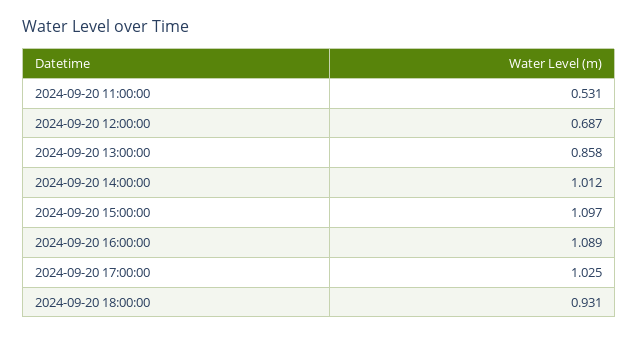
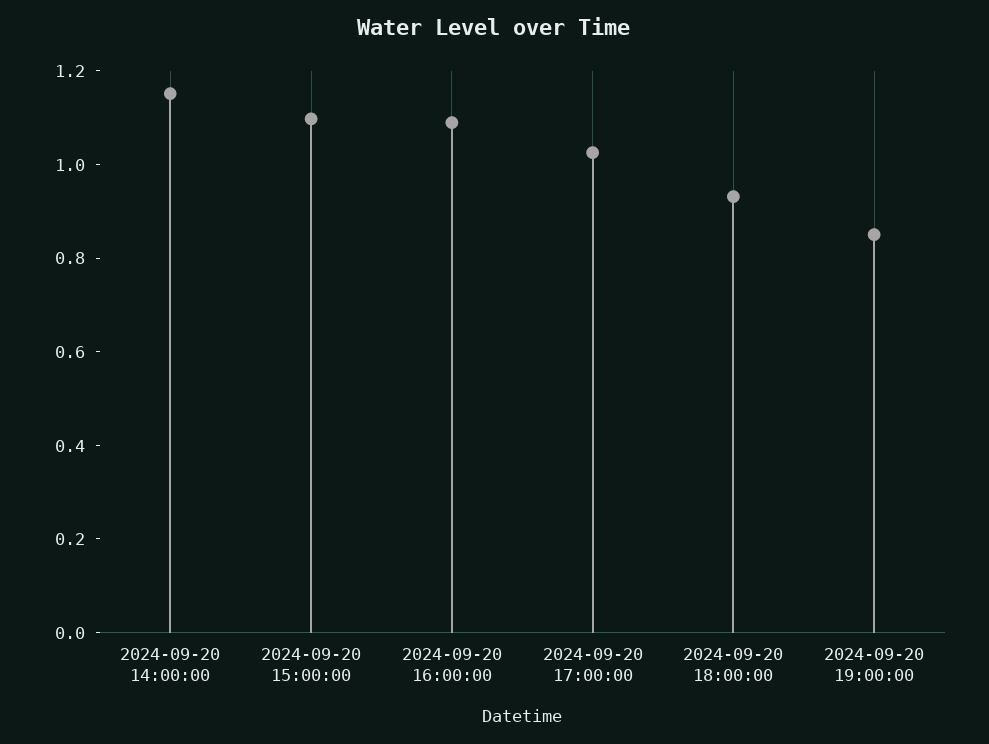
2024-09-20 11:00:00: 0.531 -> none
2024-09-20 12:00:00: 0.687 -> none
2024-09-20 13:00:00: 0.858 -> none
2024-09-20 14:00:00: 1.012 -> 1.15
2024-09-20 19:00:00: none -> 0.85

